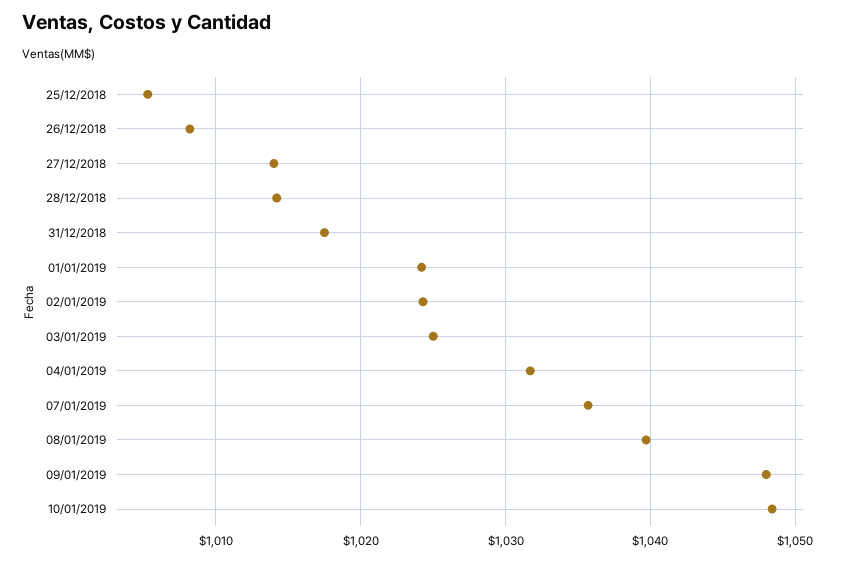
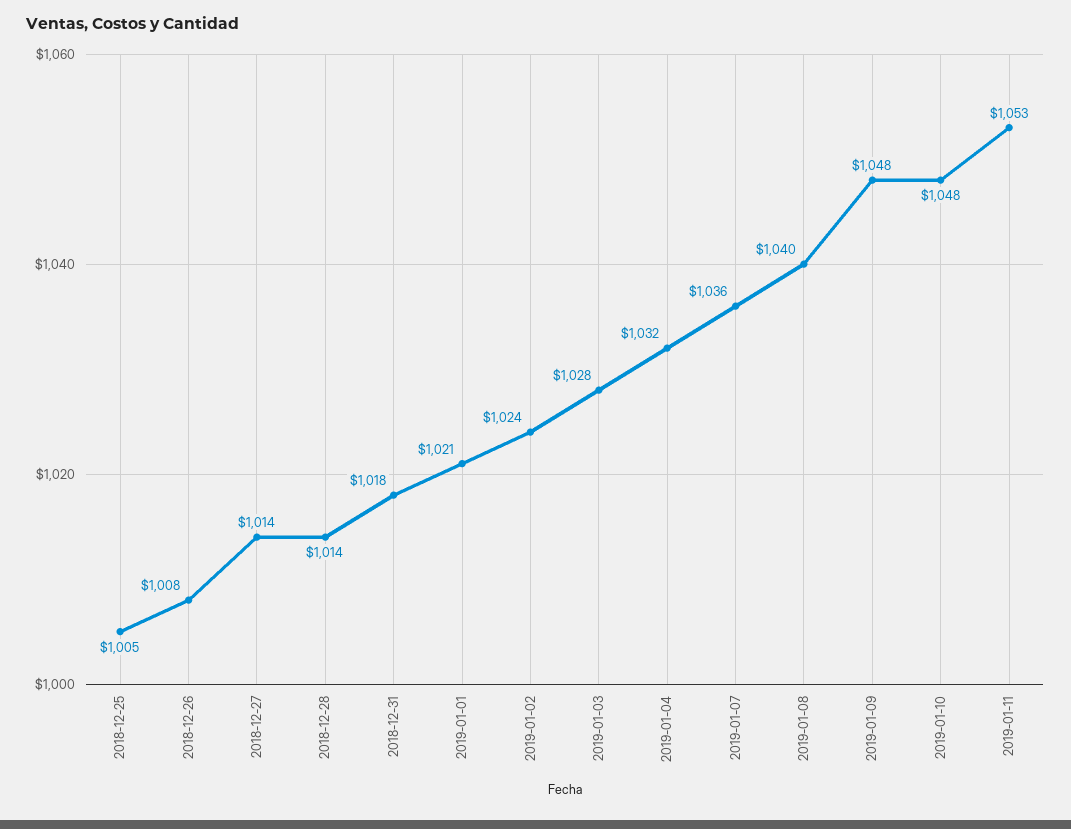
01/01/2019: 1024 -> 1021
03/01/2019: 1025 -> 1028
2019-01-11: none -> 1053

